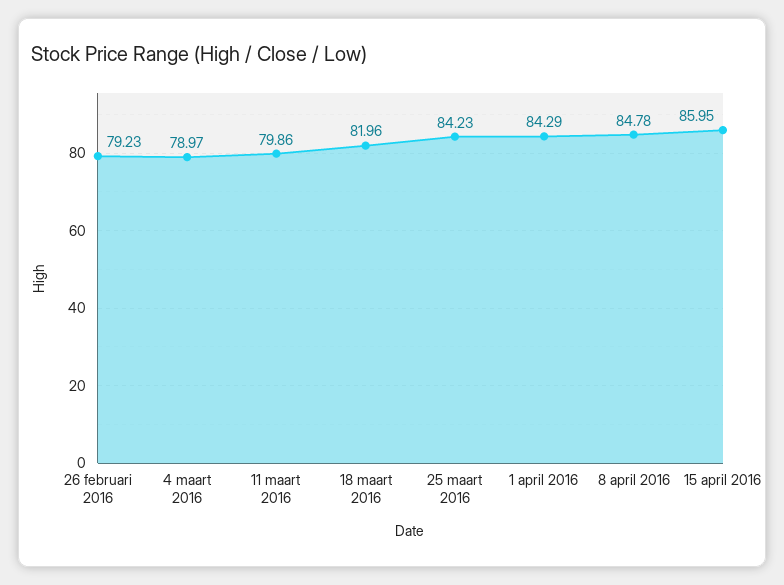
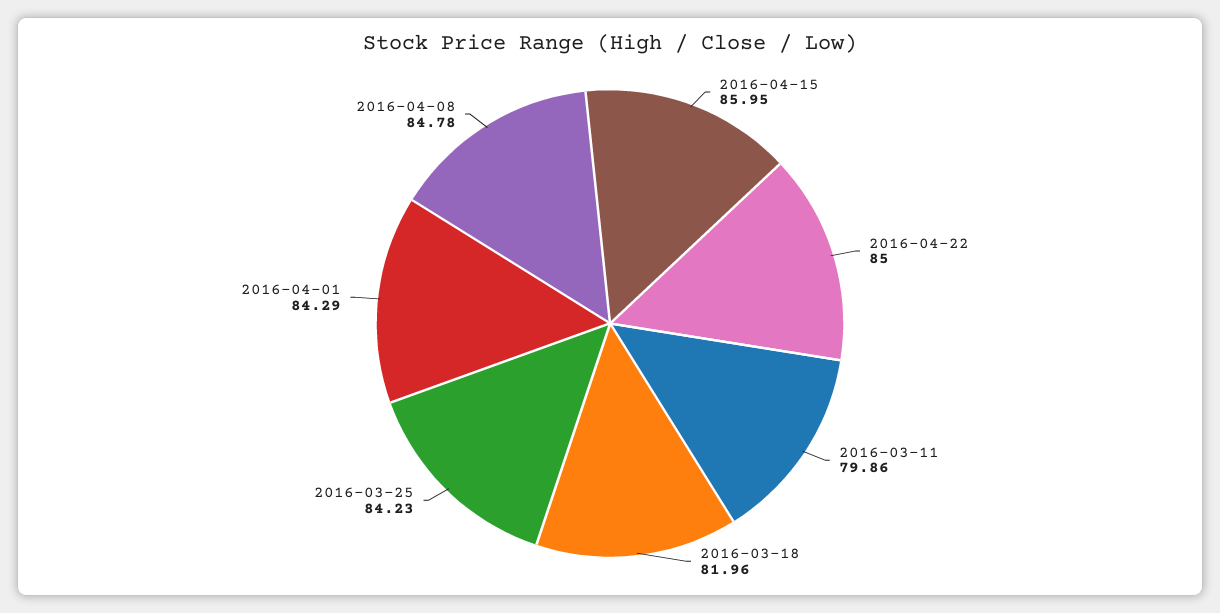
26 februari 2016: 79.23 -> none
4 maart 2016: 78.97 -> none
2016-04-22: none -> 85

